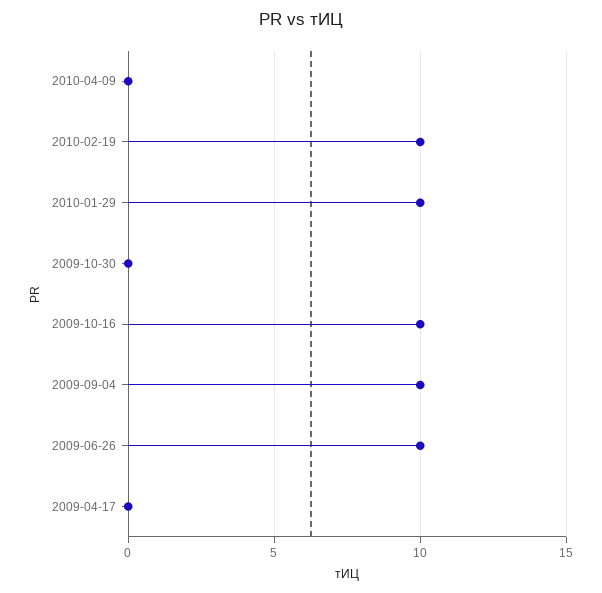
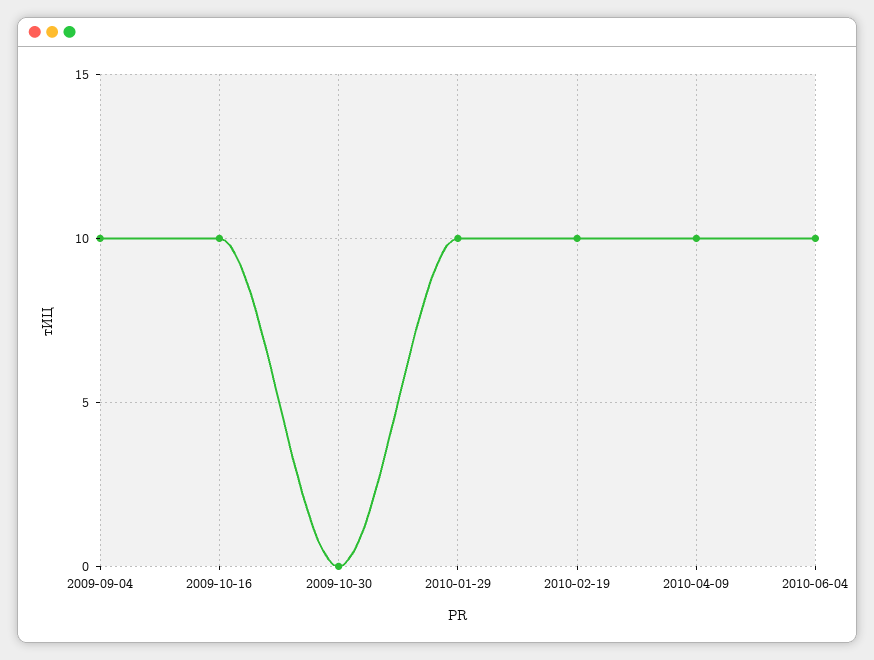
2010-04-09: 0 -> 10
2009-06-26: 10 -> none
2009-04-17: 0 -> none
2010-06-04: none -> 10

